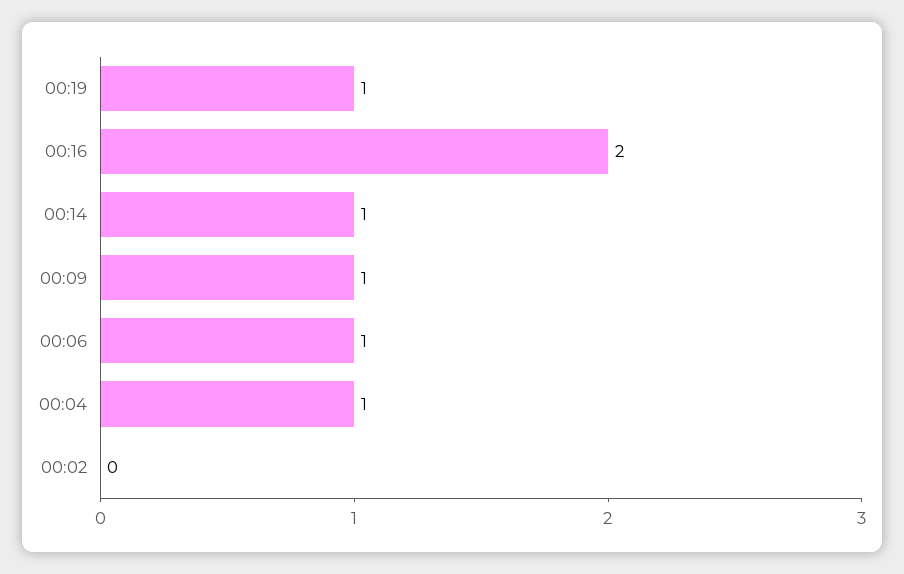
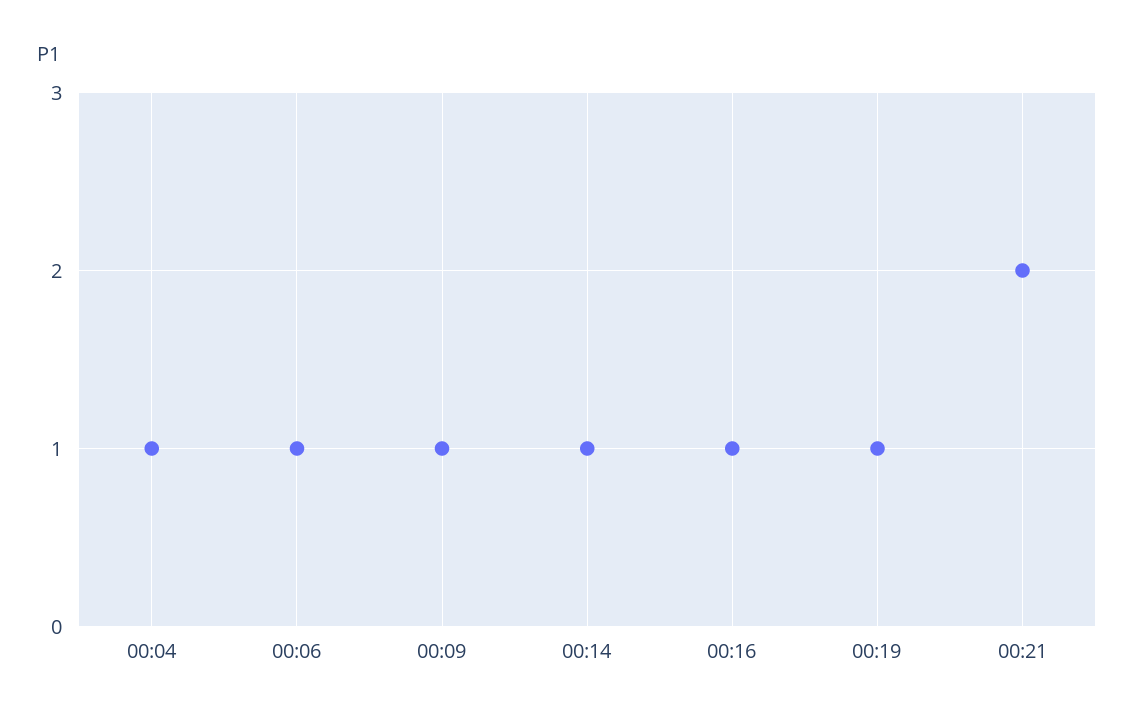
00:16: 2 -> 1
00:02: 0 -> none
00:21: none -> 2

